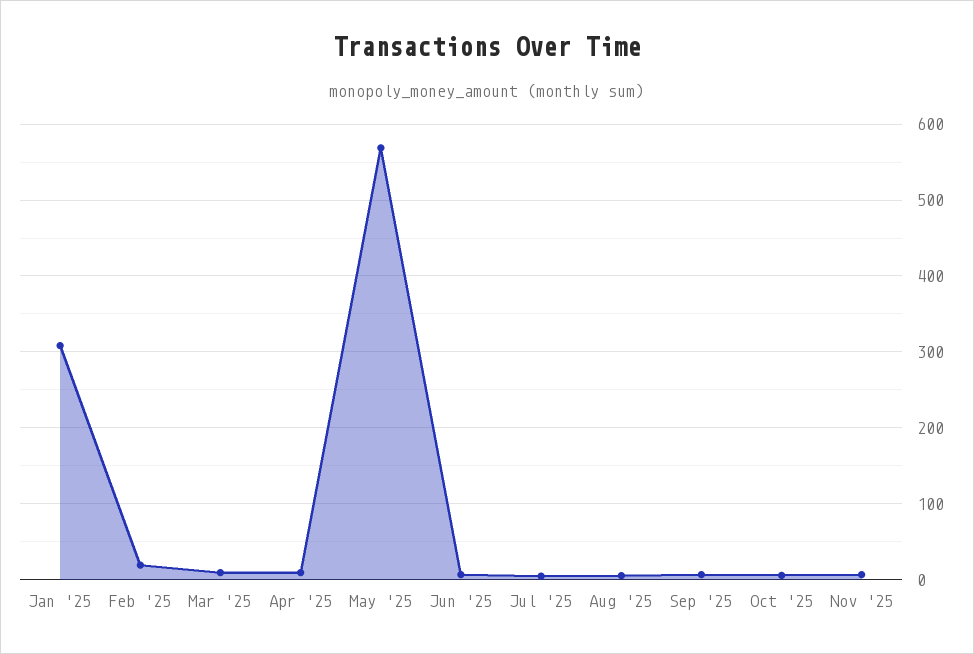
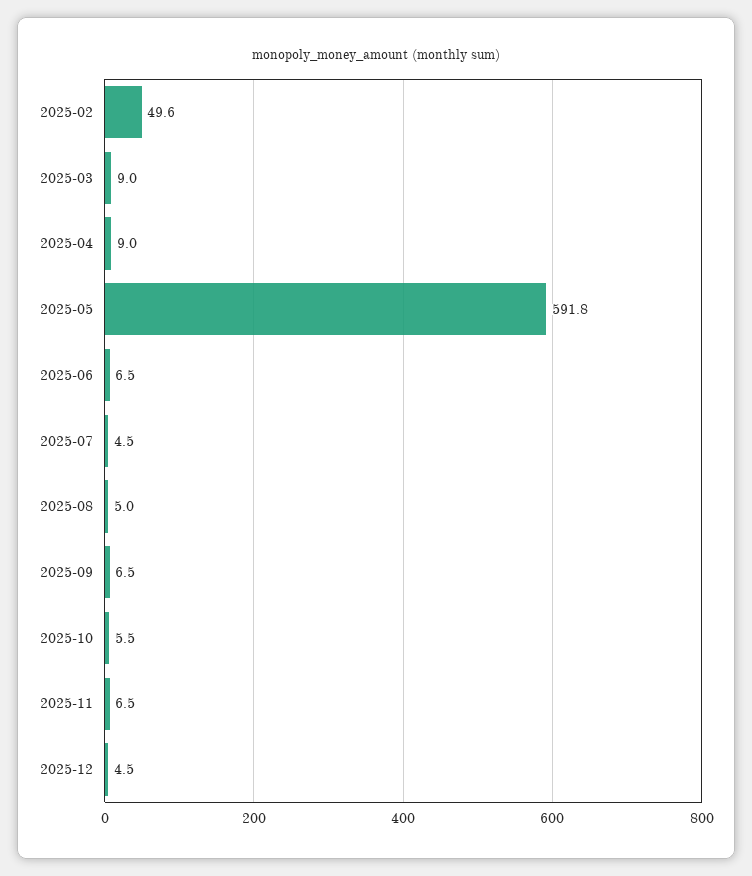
Jan '25: 310 -> none
Feb '25: 20 -> 49.6
May '25: 570 -> 591.8
2025-12: none -> 4.5

